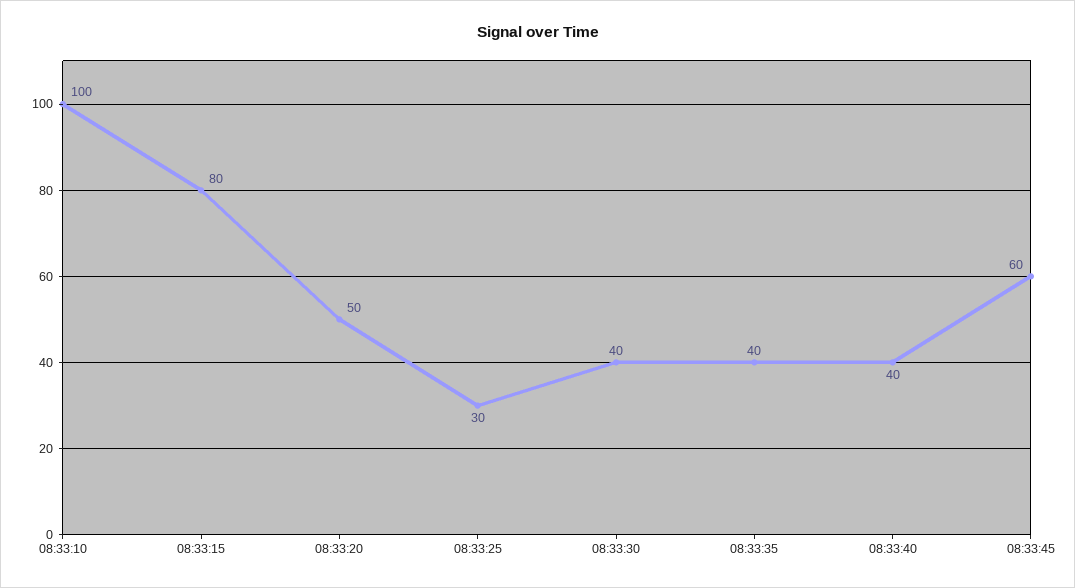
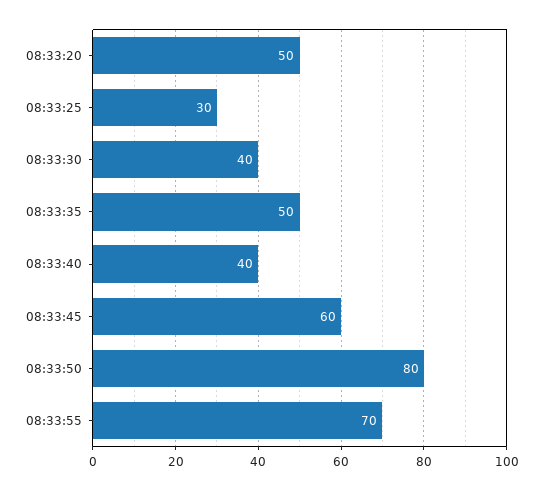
08:33:10: 100 -> none
08:33:15: 80 -> none
08:33:35: 40 -> 50
08:33:50: none -> 80
08:33:55: none -> 70

